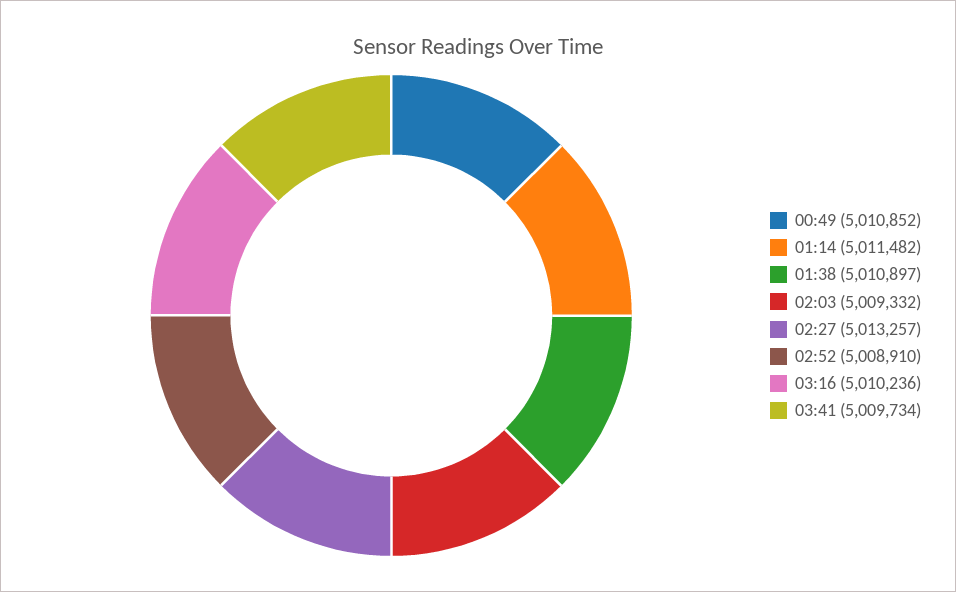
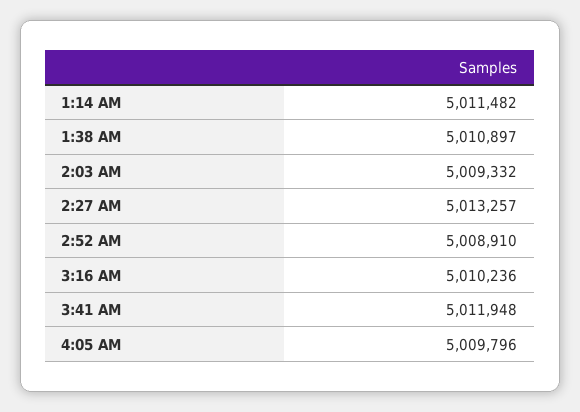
00:49: 5010852 -> none
03:41: 5009734 -> 5011948
4:05 AM: none -> 5009796

